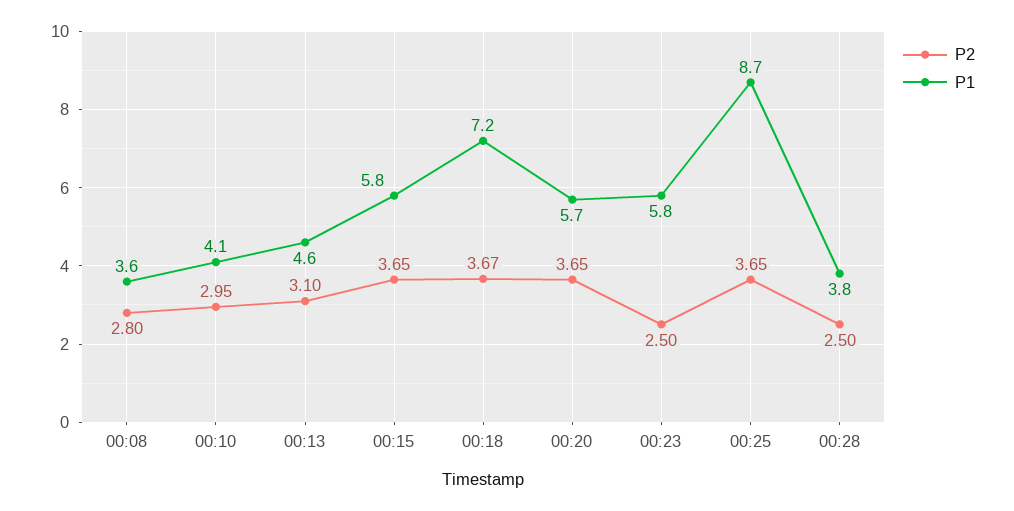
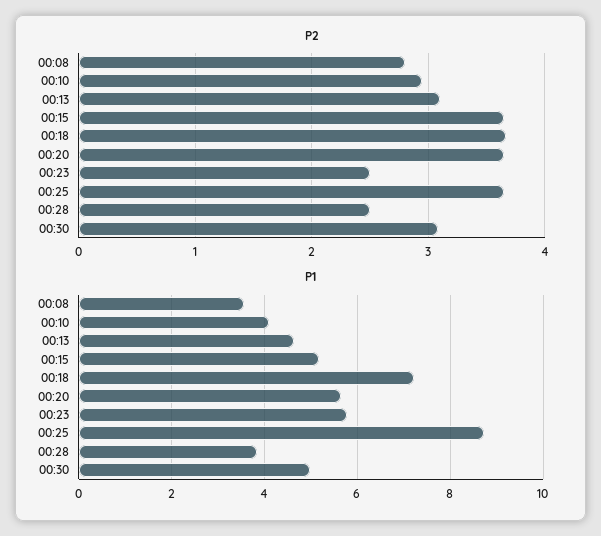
P1, 00:15: 5.8 -> 5.2
P2, 00:30: none -> 3.1
P1, 00:30: none -> 5

